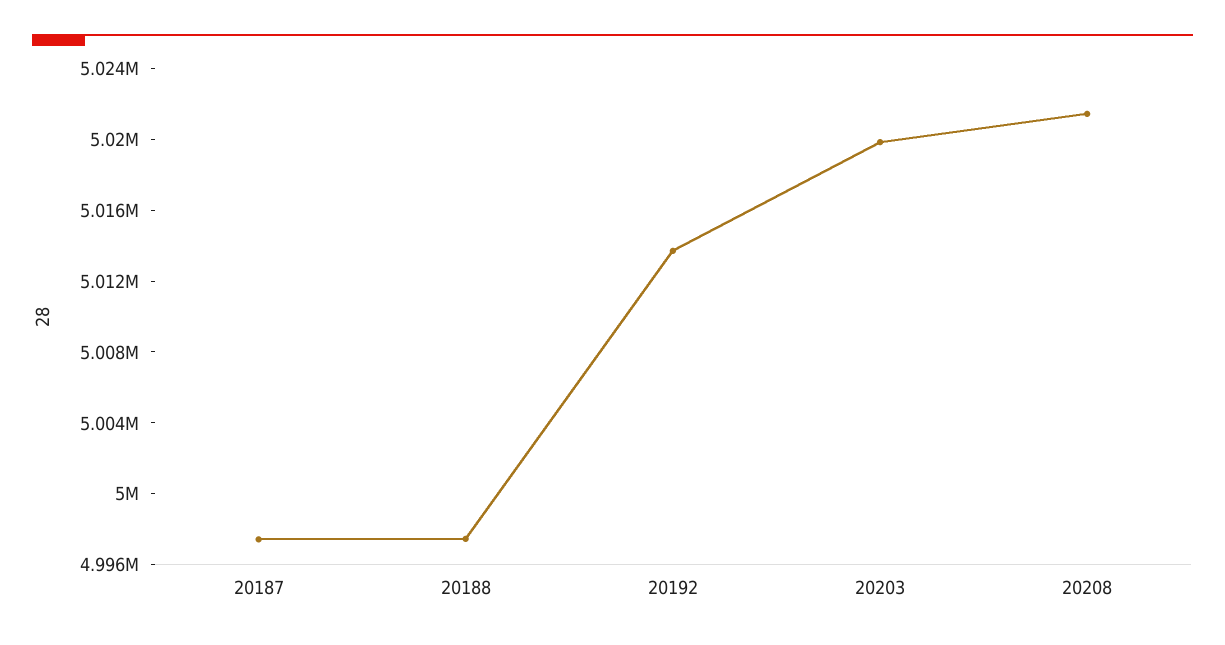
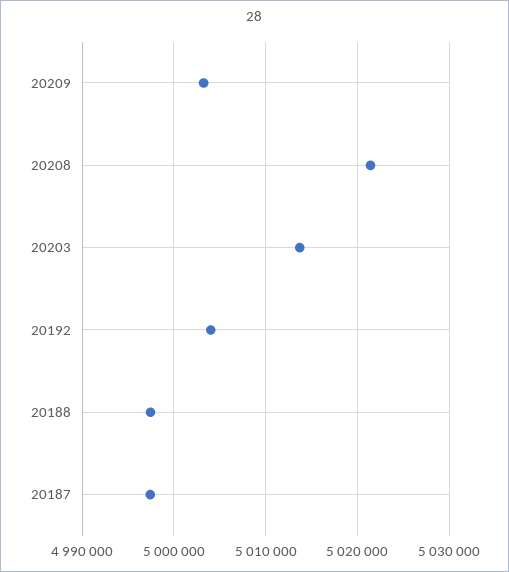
20192: 5014000 -> 5004000
20203: 5020000 -> 5014000
20209: none -> 5003000

